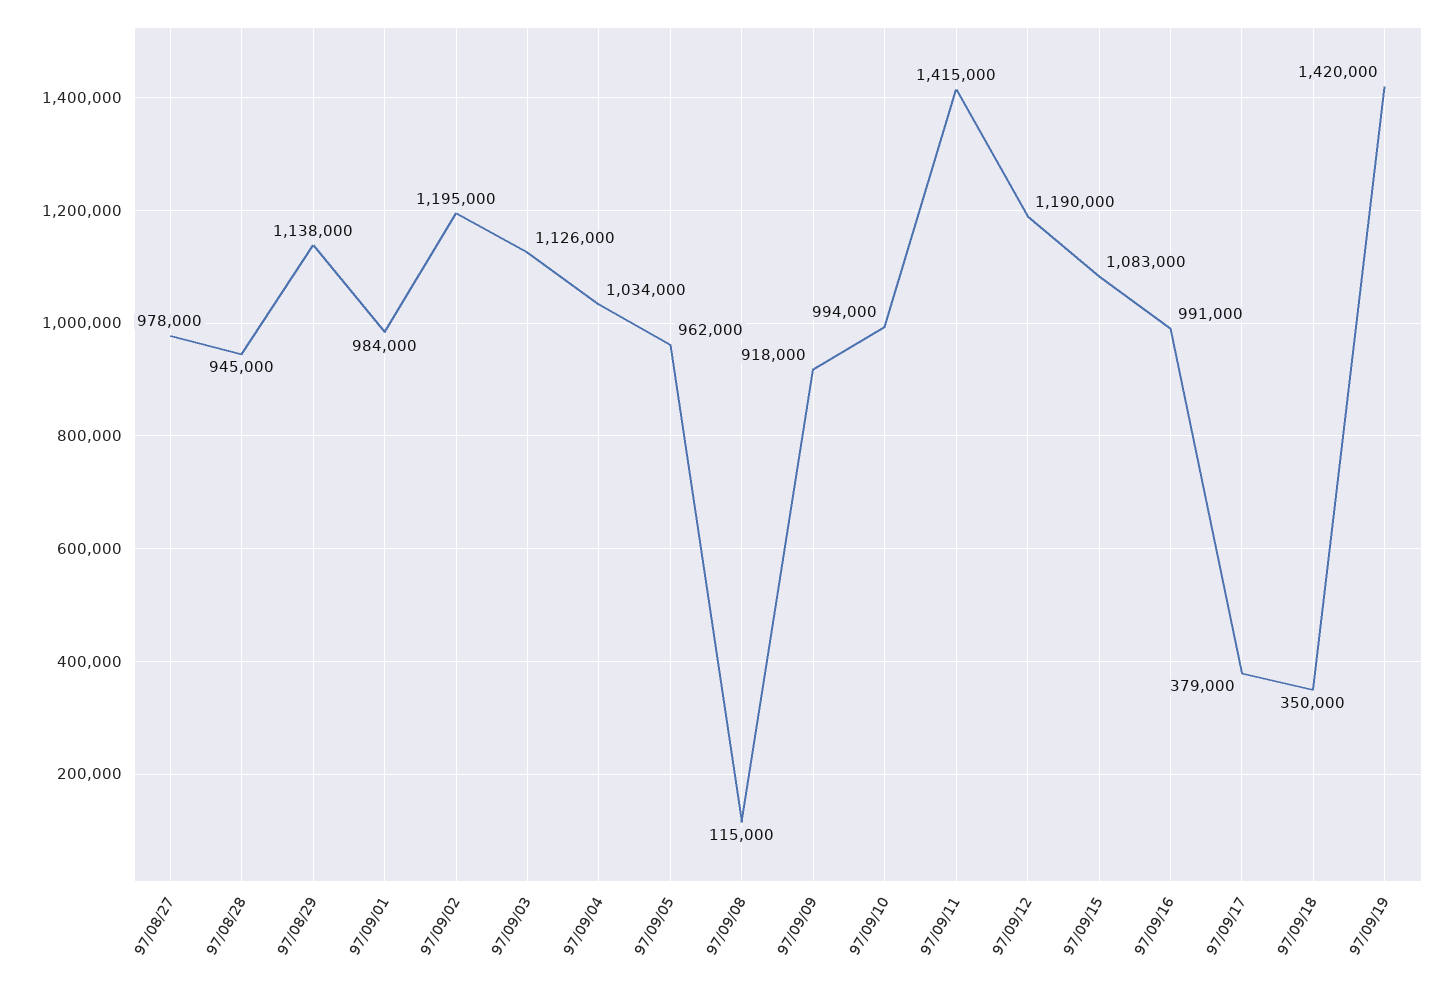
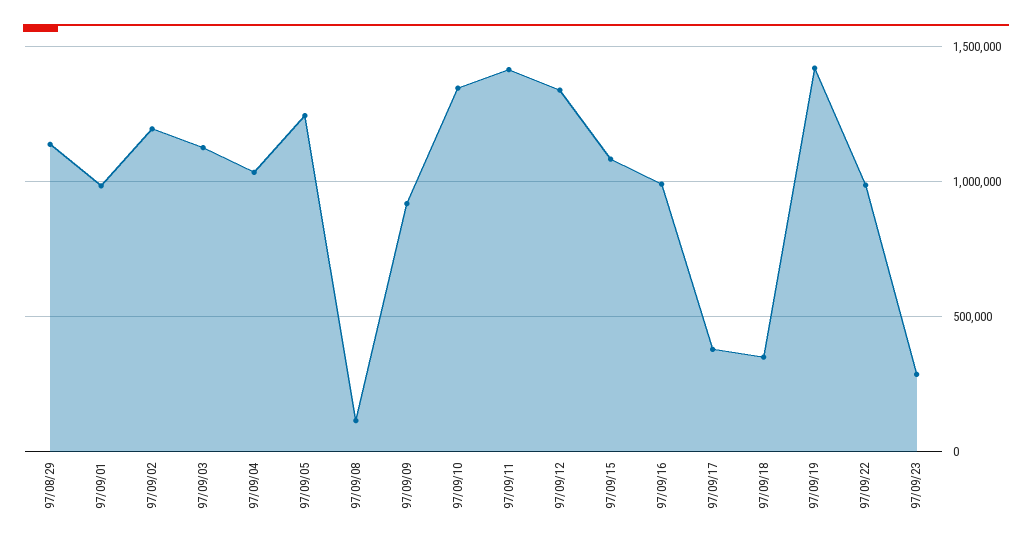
97/08/27: 978000 -> none
97/08/28: 945000 -> none
97/09/05: 962000 -> 1250000
97/09/10: 994000 -> 1350000
97/09/12: 1190000 -> 1350000
97/09/22: none -> 1000000
97/09/23: none -> 300000

